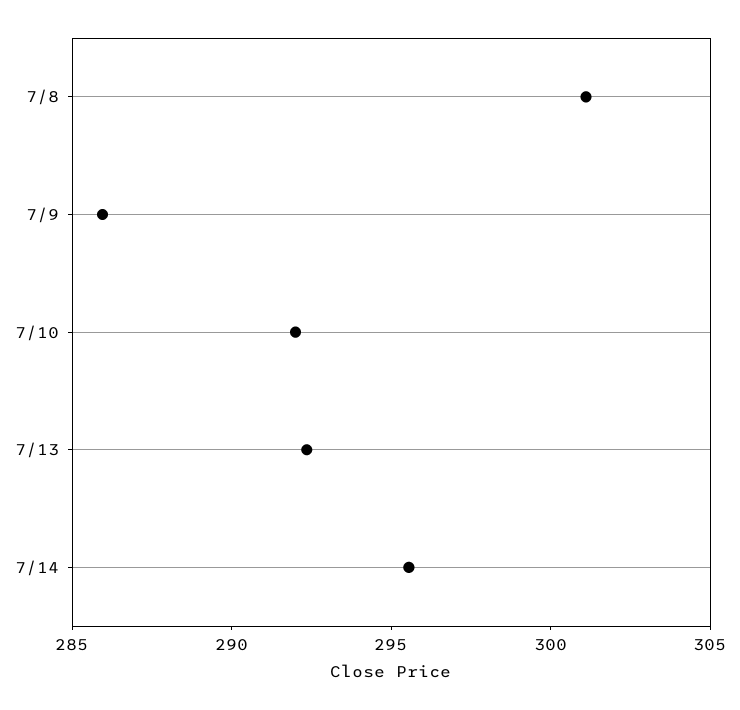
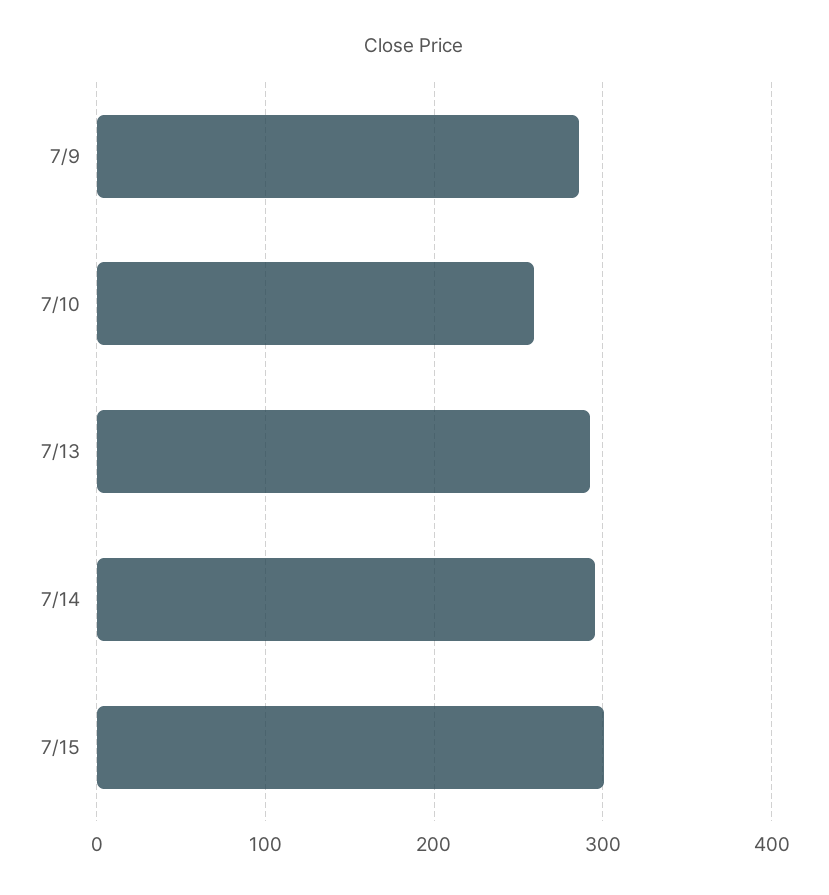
7/8: 301 -> none
7/10: 292 -> 260
7/15: none -> 300

